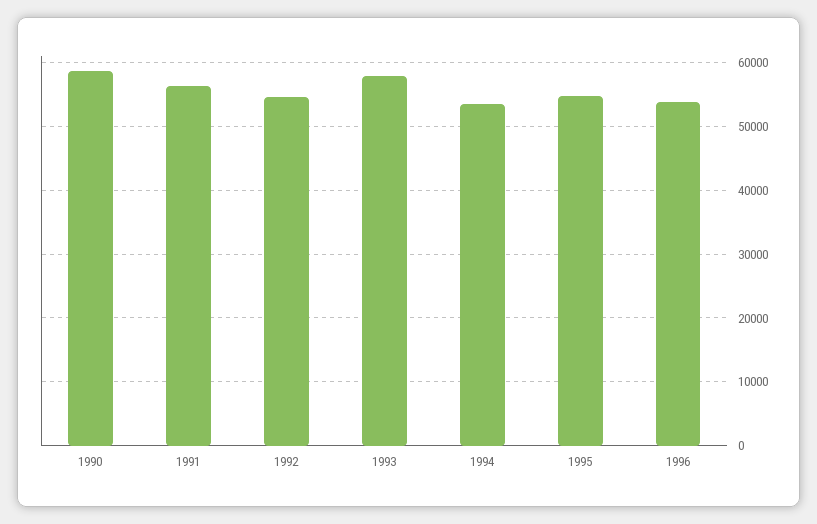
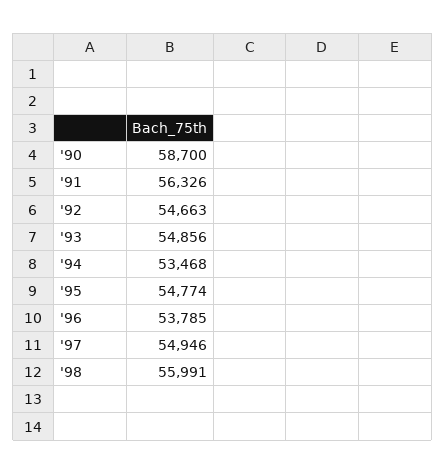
1993: 58000 -> 54856
'97: none -> 54946
'98: none -> 55991

